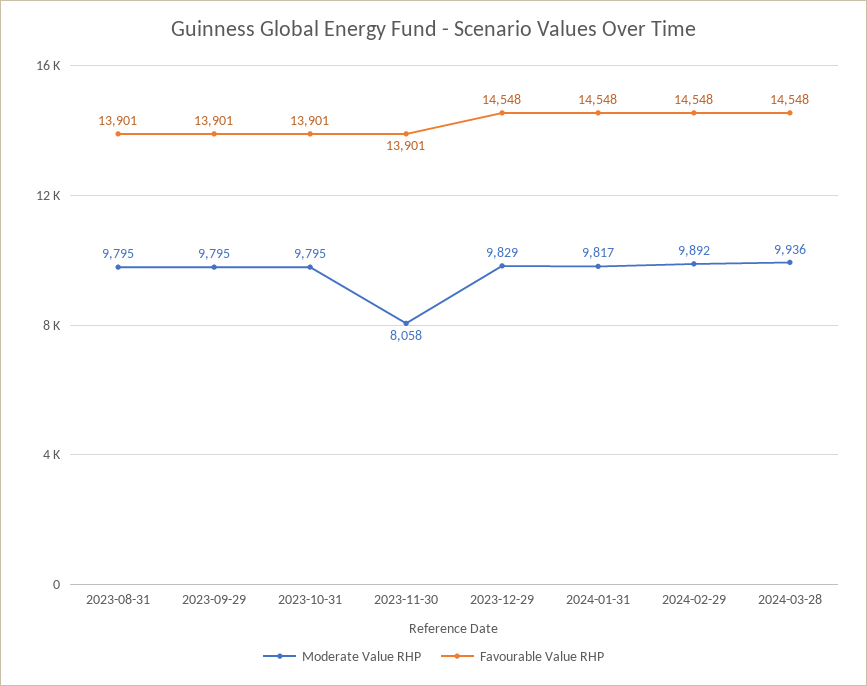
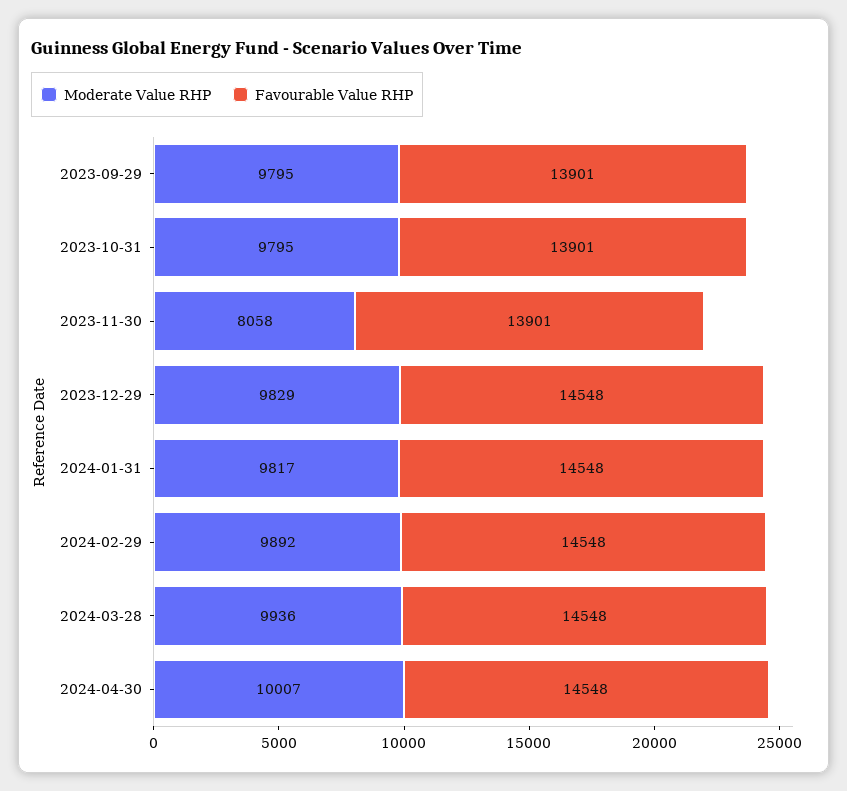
Moderate Value RHP, 2023-08-31: 9795 -> none
Favourable Value RHP, 2023-08-31: 13901 -> none
Moderate Value RHP, 2024-04-30: none -> 10007
Favourable Value RHP, 2024-04-30: none -> 14548

